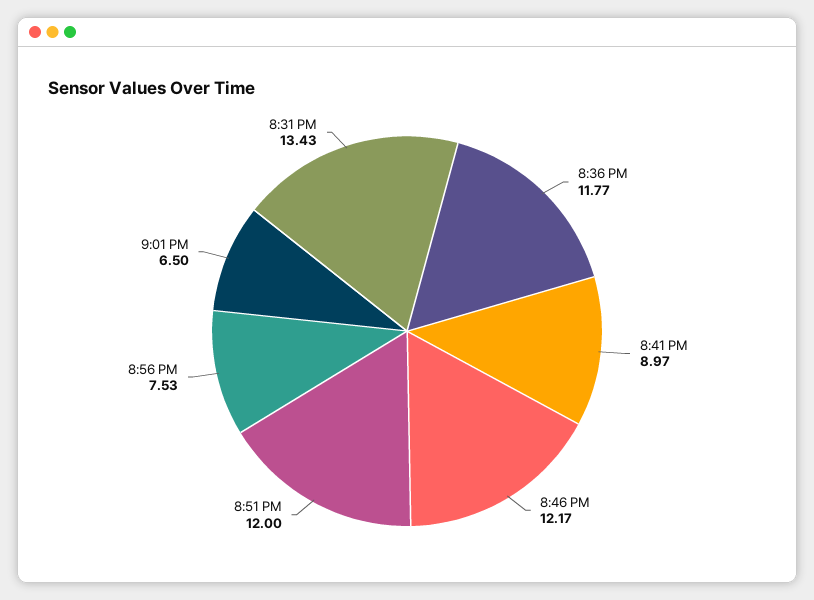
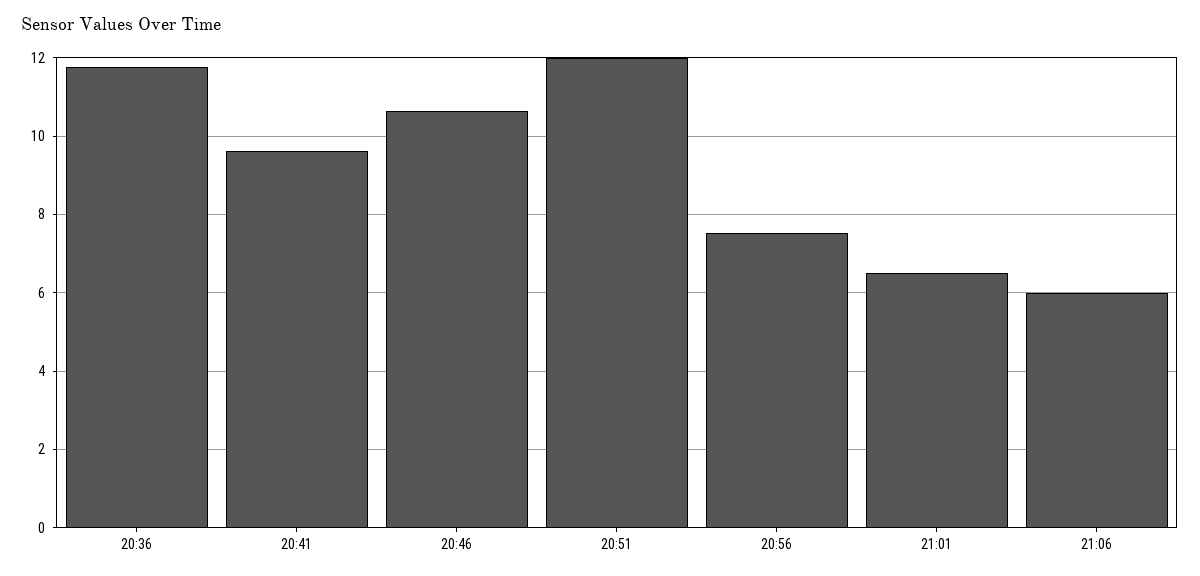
8:41 PM: 8.97 -> 9.6
8:46 PM: 12.17 -> 10.6
8:31 PM: 13.43 -> none
21:06: none -> 6

